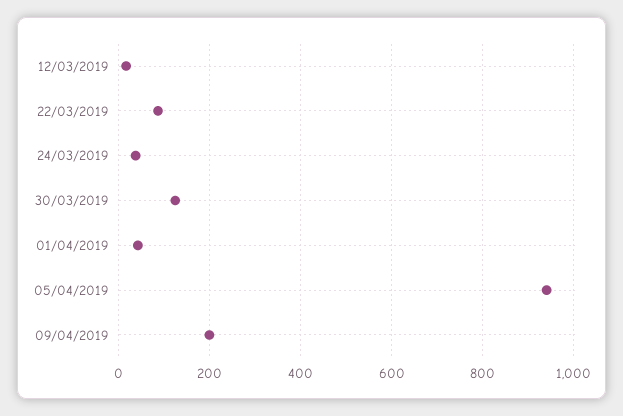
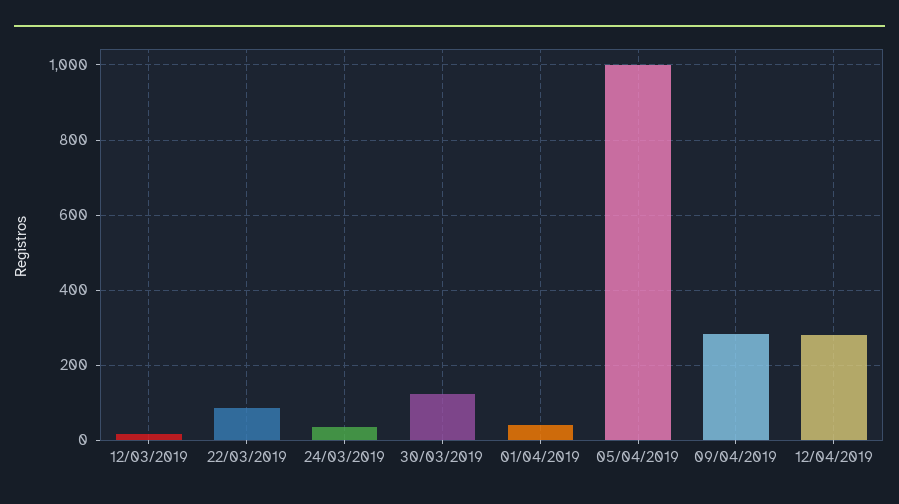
05/04/2019: 940 -> 1000
09/04/2019: 200 -> 280
12/04/2019: none -> 280

